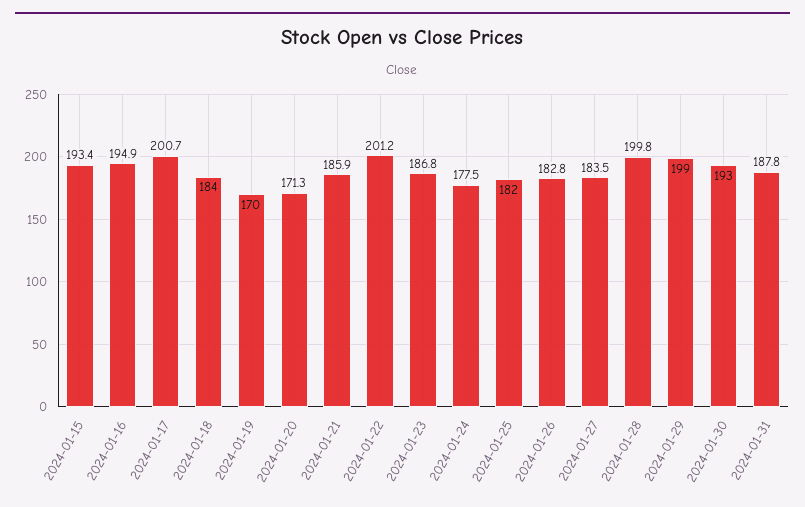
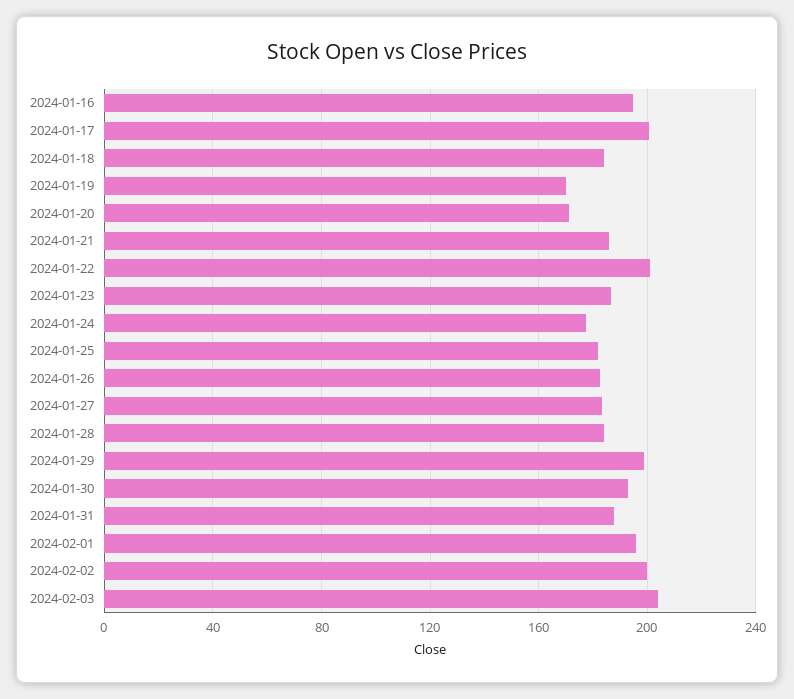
2024-01-15: 193.4 -> none
2024-01-28: 199.8 -> 185
2024-02-01: none -> 195
2024-02-02: none -> 200
2024-02-03: none -> 205

